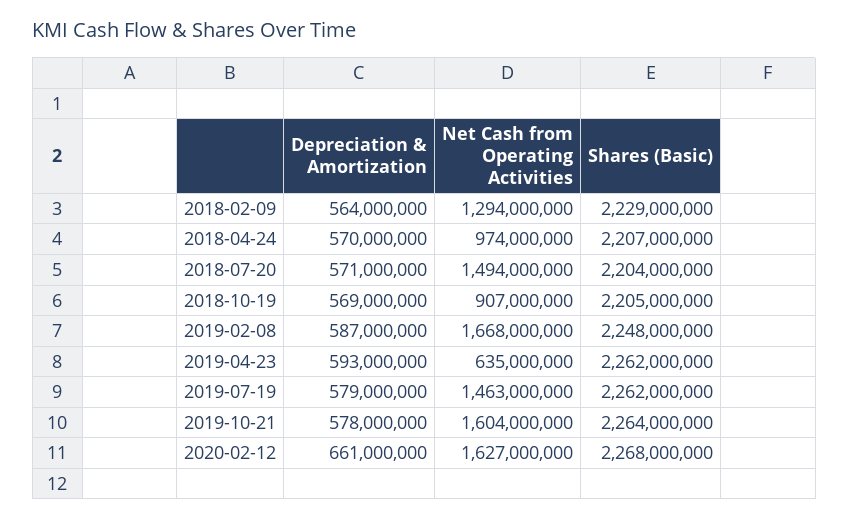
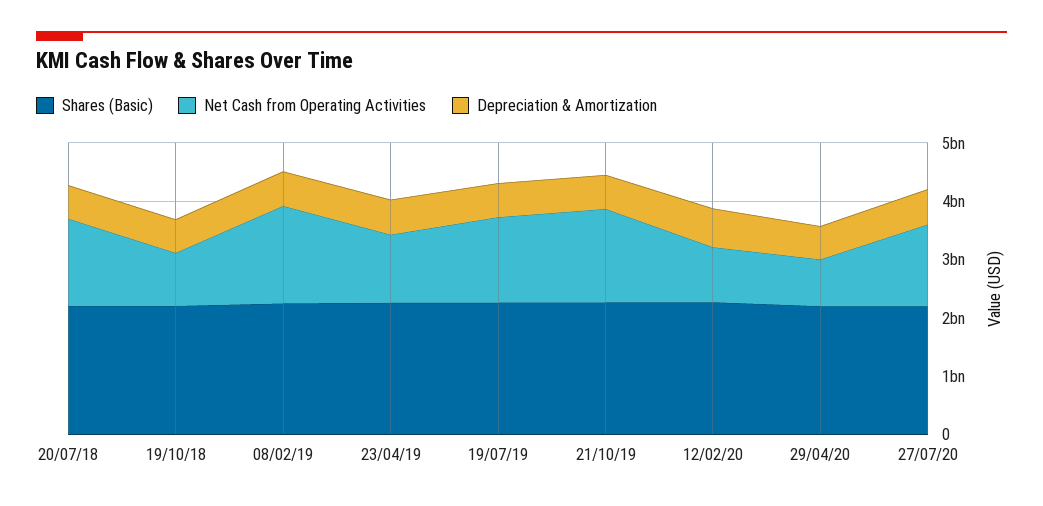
Depreciation & Amortization, 2018-02-09: 564000000 -> none
Net Cash from Operating Activities, 2018-02-09: 1294000000 -> none
Shares (Basic), 2018-02-09: 2229000000 -> none
Depreciation & Amortization, 2018-04-24: 570000000 -> none
Net Cash from Operating Activities, 2018-04-24: 974000000 -> none
Shares (Basic), 2018-04-24: 2207000000 -> none
Net Cash from Operating Activities, 2019-04-23: 635000000 -> 1200000000
Net Cash from Operating Activities, 2020-02-12: 1627000000 -> 1000000000
Shares (Basic), 29/04/20: none -> 2200000000
Net Cash from Operating Activities, 29/04/20: none -> 800000000
Depreciation & Amortization, 29/04/20: none -> 600000000
Shares (Basic), 27/07/20: none -> 2200000000
Net Cash from Operating Activities, 27/07/20: none -> 1400000000
Depreciation & Amortization, 27/07/20: none -> 600000000

